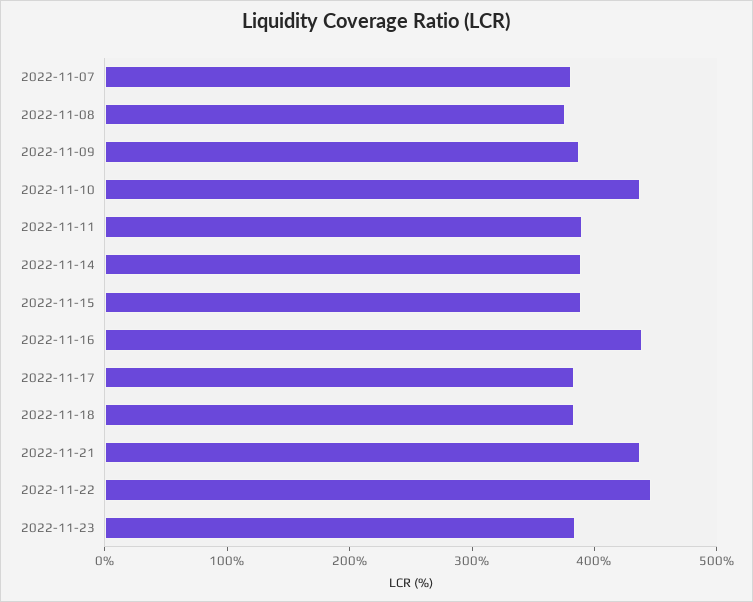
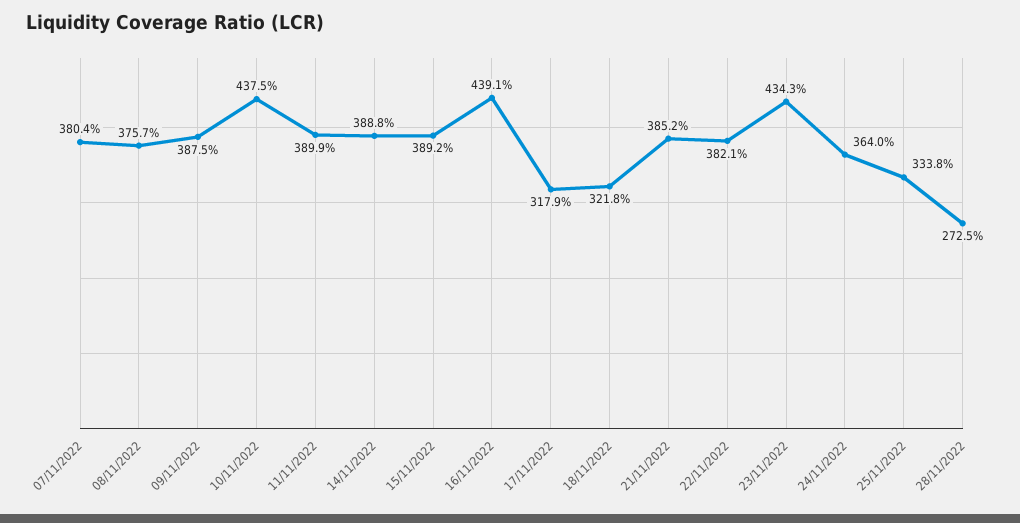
2022-11-17: 380 -> 317.9
2022-11-18: 380 -> 321.8
2022-11-21: 440 -> 385.2
2022-11-22: 440 -> 382.1
2022-11-23: 380 -> 434.3
24/11/2022: none -> 364
25/11/2022: none -> 333.8
28/11/2022: none -> 272.5

